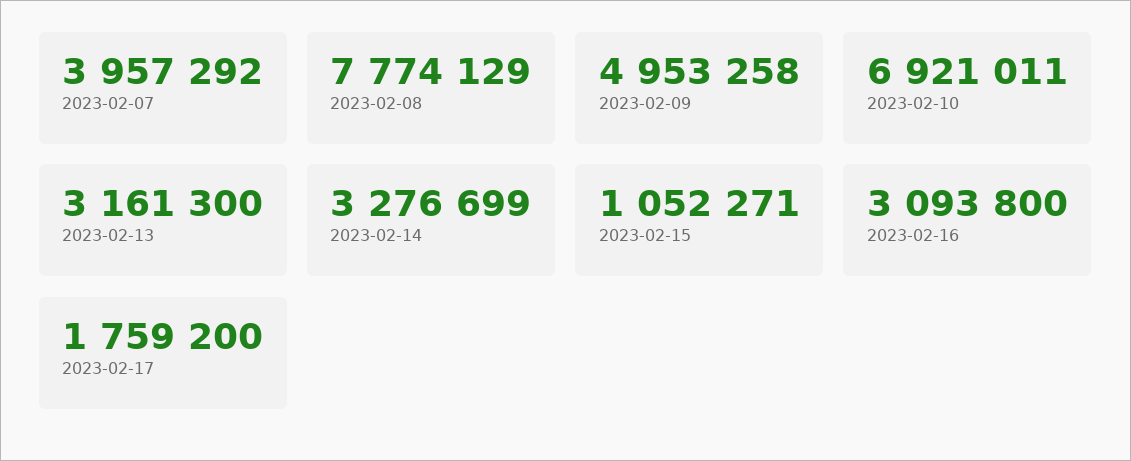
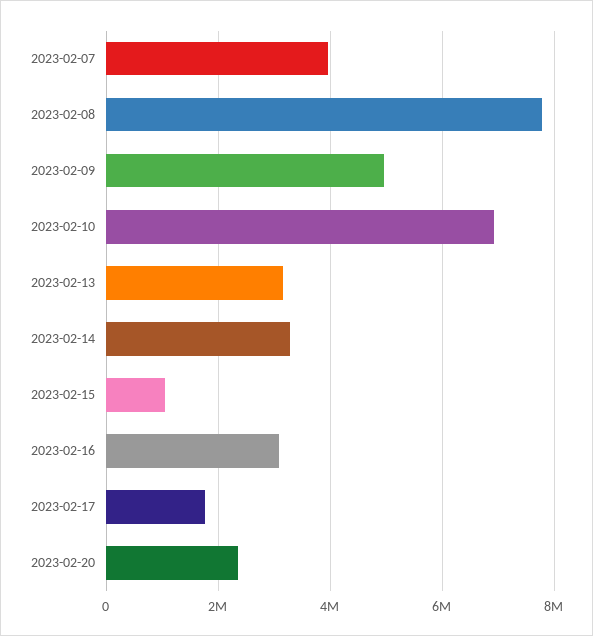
2023-02-20: none -> 2400000

